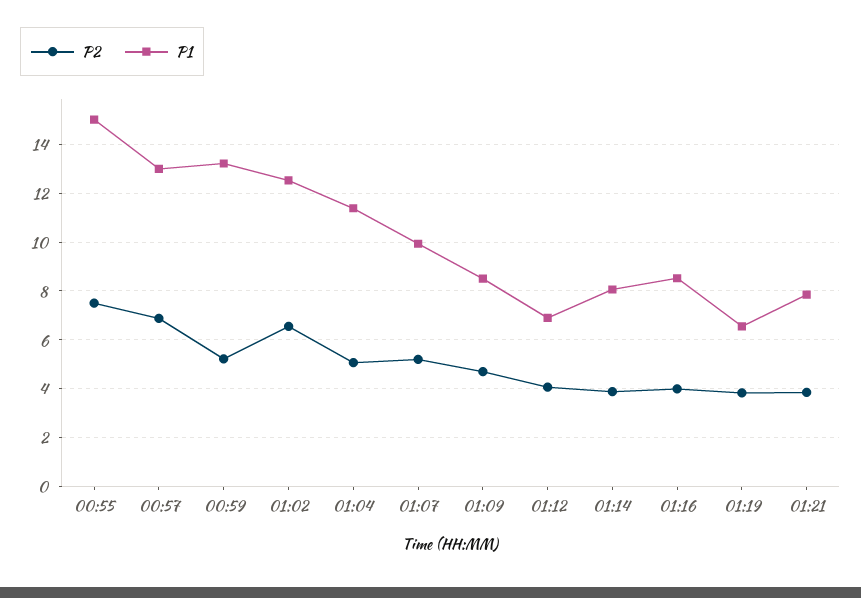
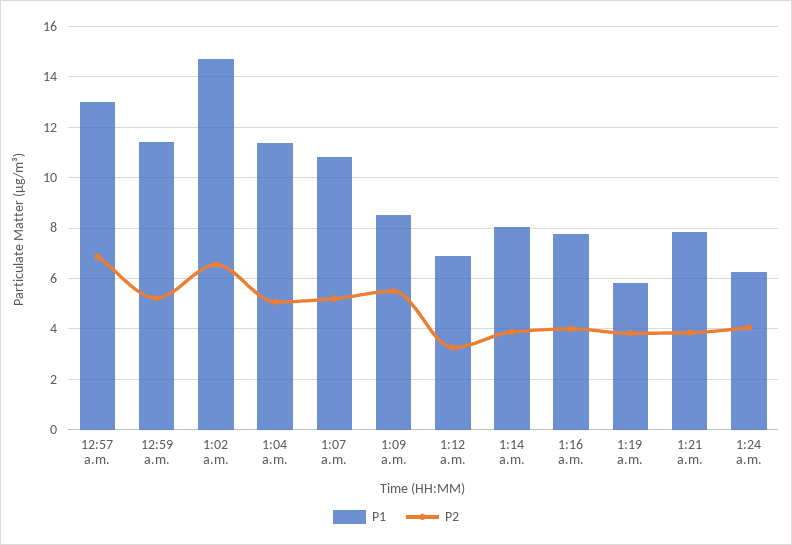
P2, 00:55: 7.5 -> none
P1, 00:55: 15 -> none
P1, 00:59: 13.25 -> 11.5
P1, 01:02: 12.5 -> 14.75
P1, 01:07: 10 -> 10.75
P2, 01:09: 4.75 -> 5.5
P2, 01:12: 4 -> 3.25
P1, 01:16: 8.5 -> 7.75
P1, 01:19: 6.5 -> 5.75
P1, 1:24 a.m.: none -> 6.25
P2, 1:24 a.m.: none -> 4

